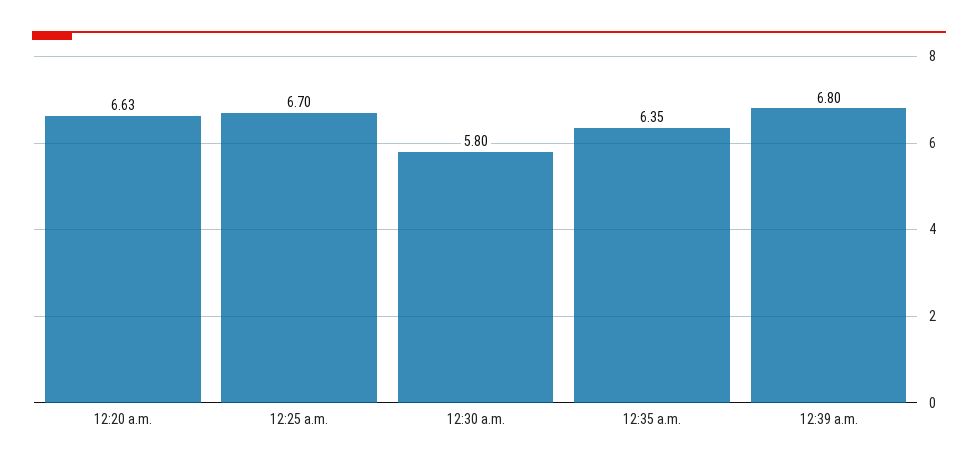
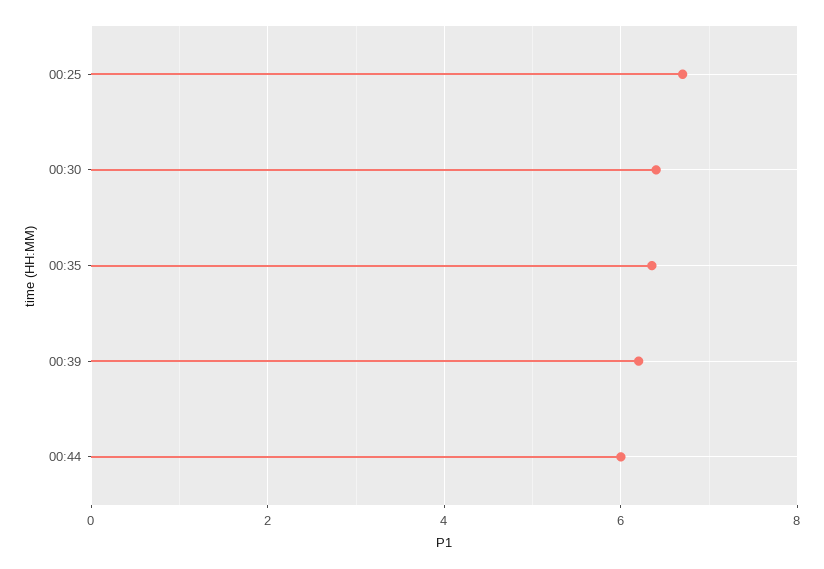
12:20 a.m.: 6.63 -> none
12:30 a.m.: 5.8 -> 6.4
12:39 a.m.: 6.8 -> 6.2
00:44: none -> 6

